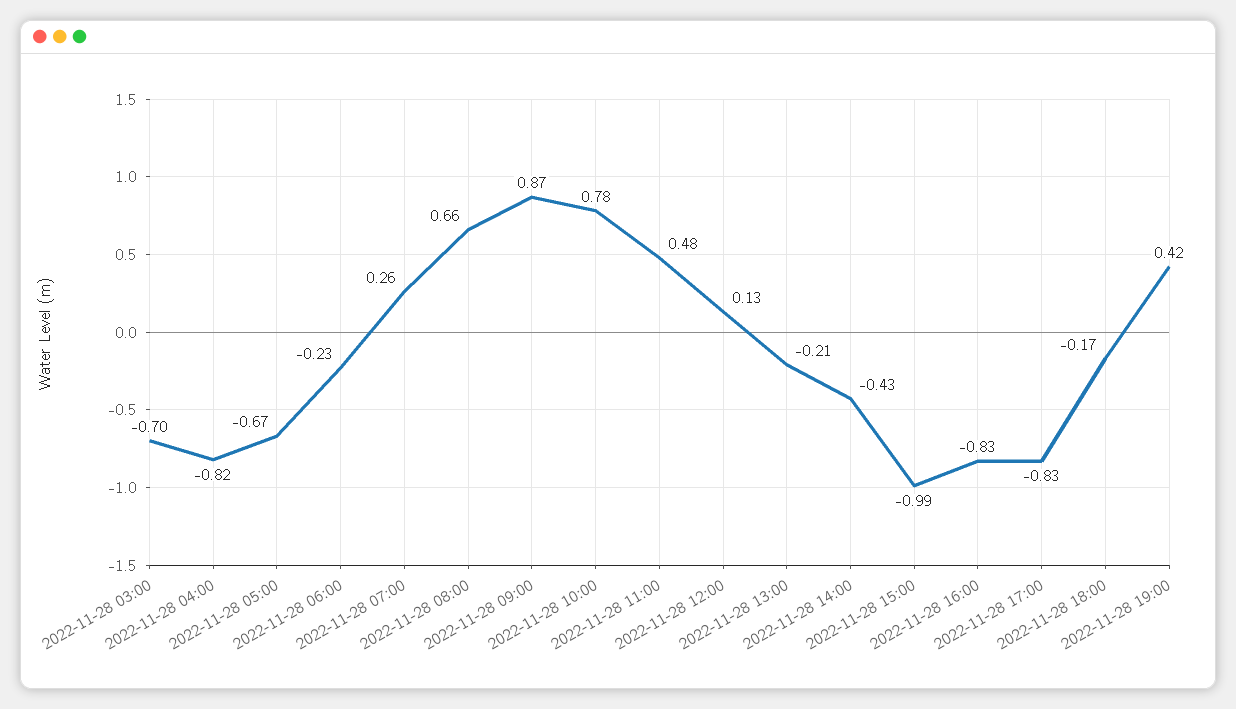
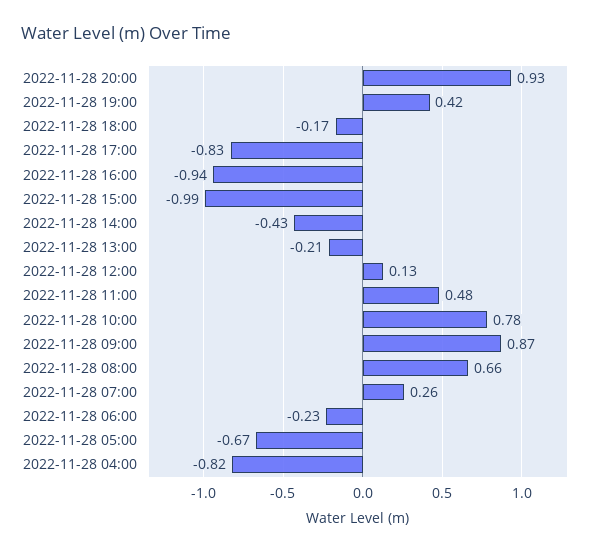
2022-11-28 03:00: -0.7 -> none
2022-11-28 16:00: -0.83 -> -0.94
2022-11-28 20:00: none -> 0.93

